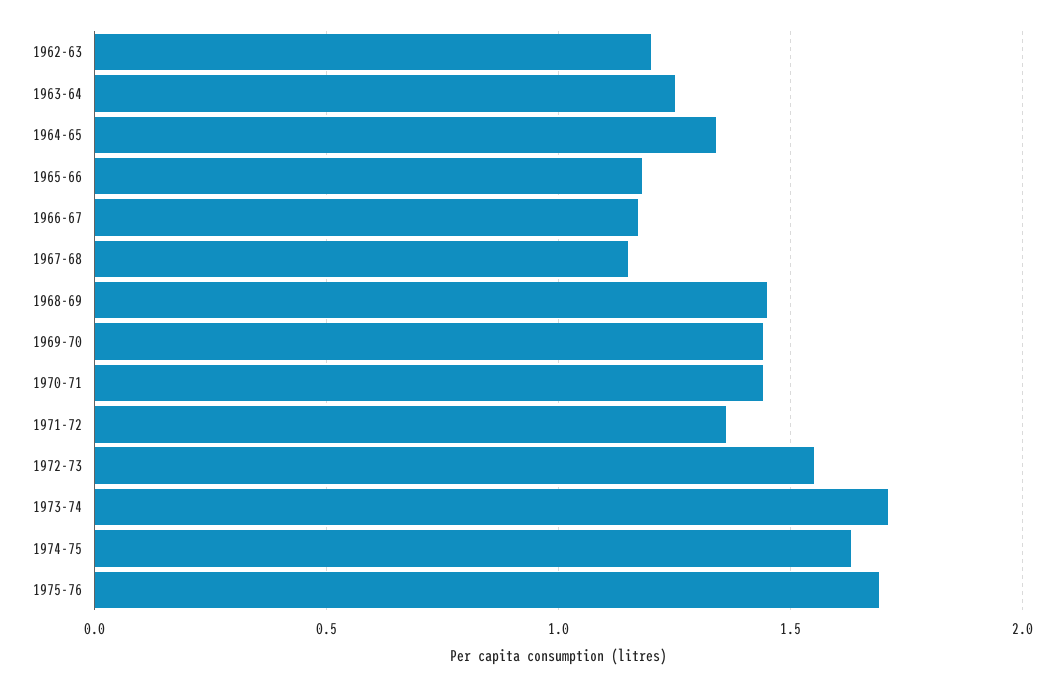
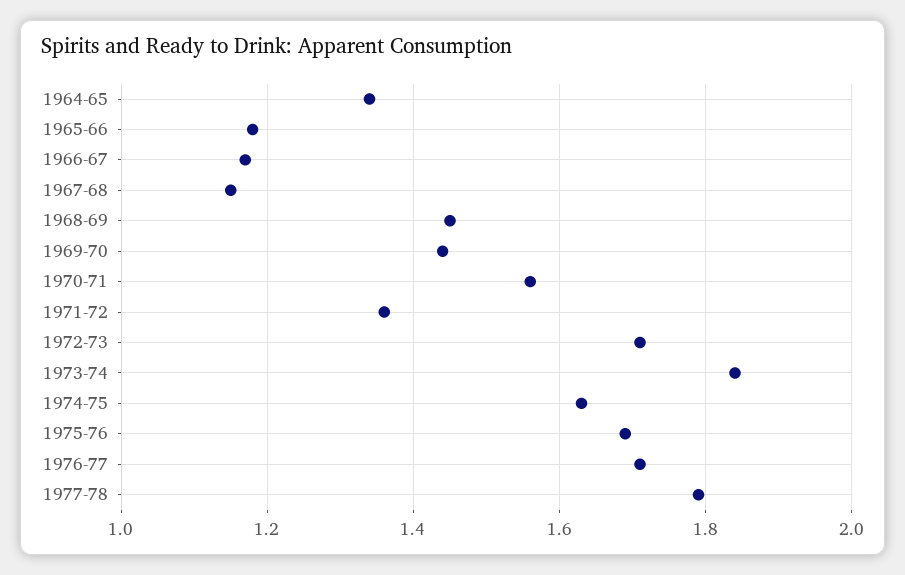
1962-63: 1.2 -> none
1963-64: 1.25 -> none
1970-71: 1.45 -> 1.55
1972-73: 1.55 -> 1.7
1973-74: 1.7 -> 1.85
1976-77: none -> 1.7
1977-78: none -> 1.8

